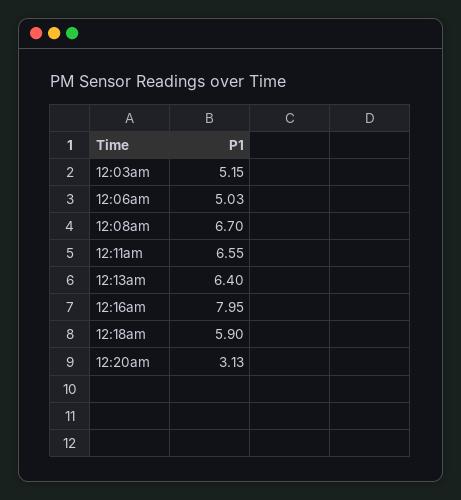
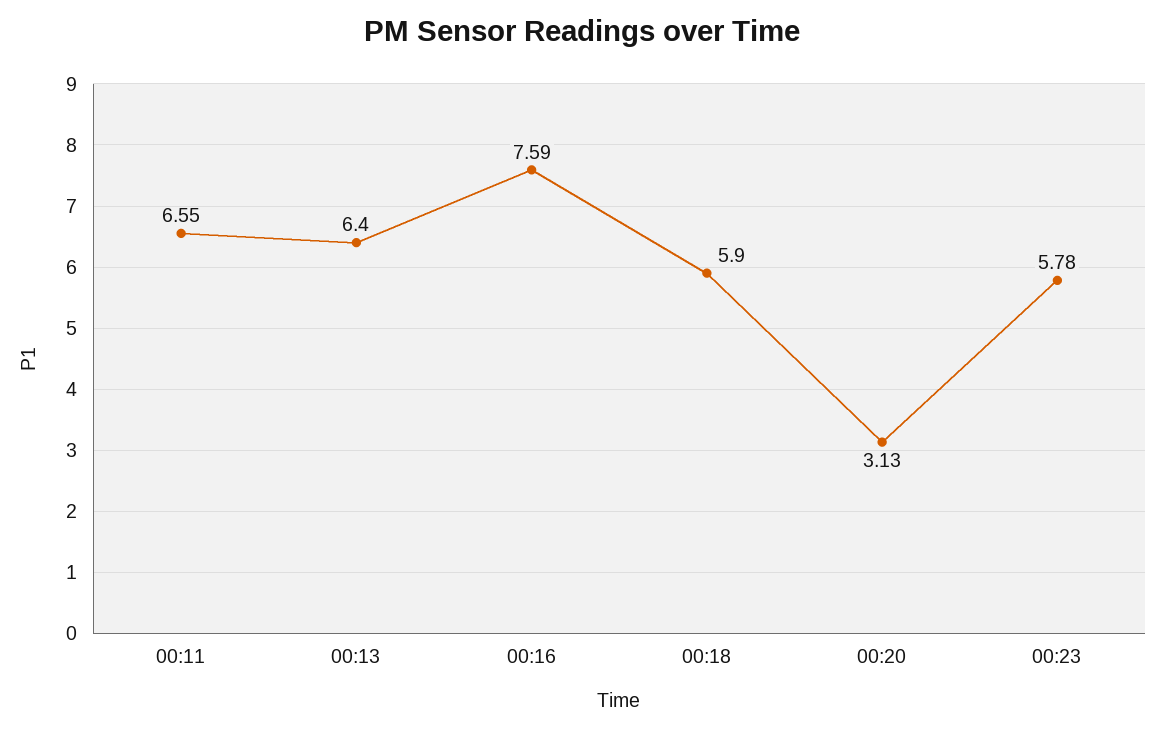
12:03am: 5.15 -> none
12:06am: 5.03 -> none
12:08am: 6.7 -> none
12:16am: 7.95 -> 7.59
00:23: none -> 5.78

